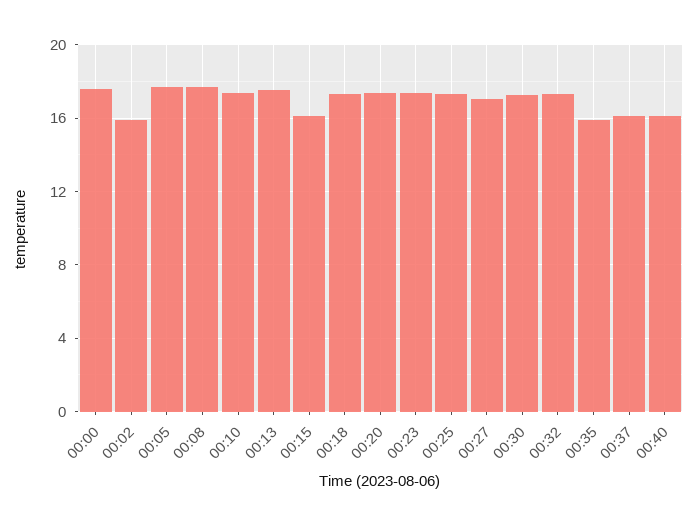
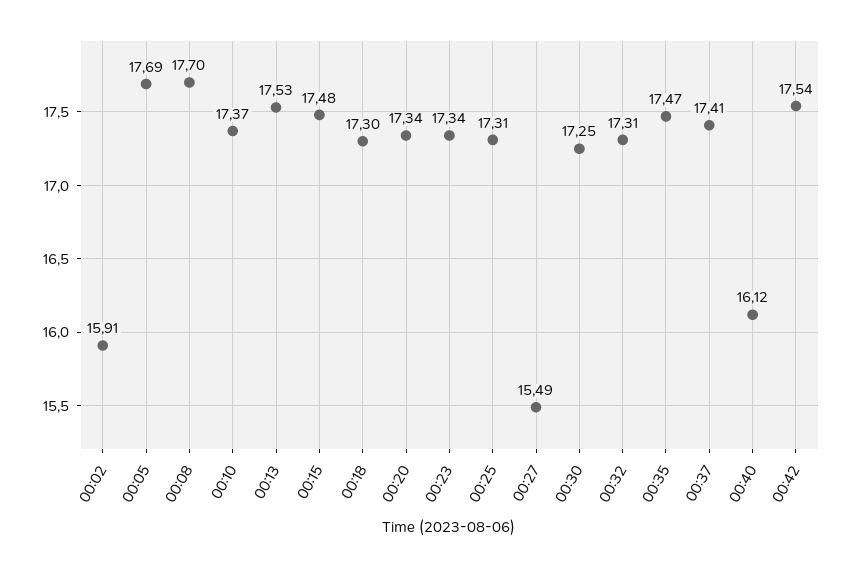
00:00: 17.5 -> none
00:15: 16 -> 17.48
00:27: 17 -> 15.49
00:35: 16 -> 17.47
00:37: 16 -> 17.41
00:42: none -> 17.54

